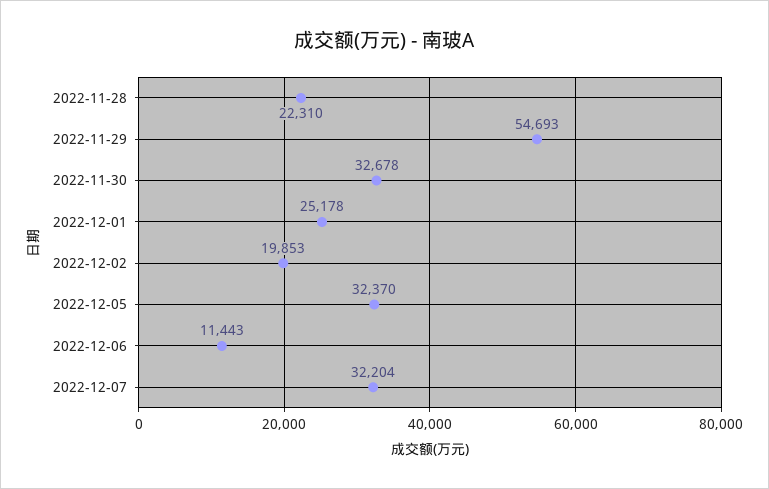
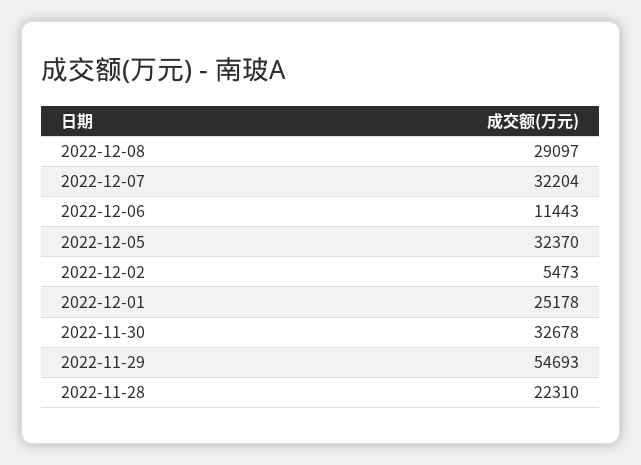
2022-12-02: 19853 -> 5473
2022-12-08: none -> 29097

